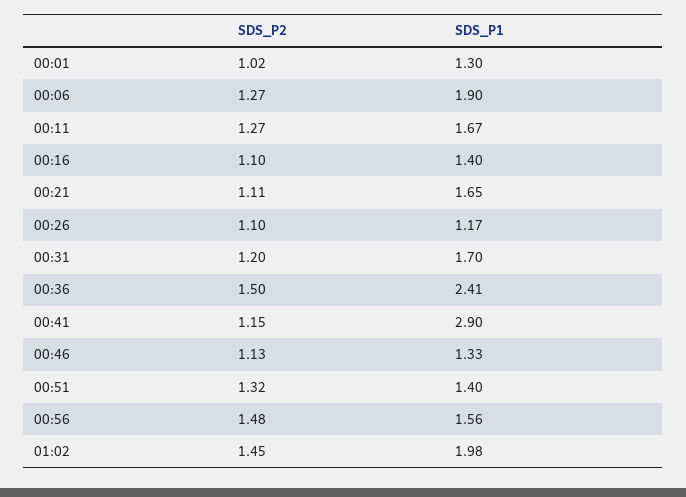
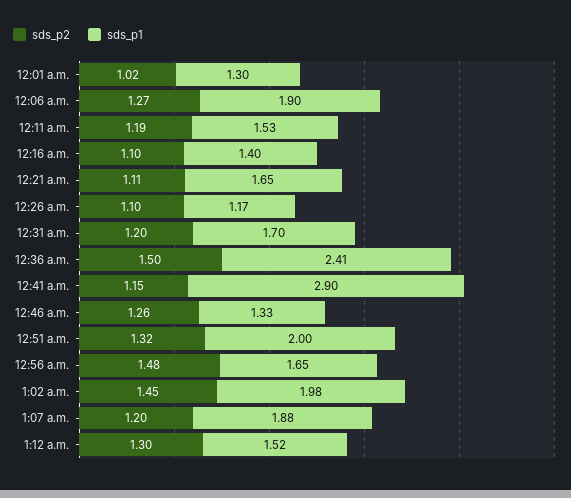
SDS_P2, 00:11: 1.27 -> 1.19
SDS_P1, 00:11: 1.67 -> 1.53
SDS_P2, 00:46: 1.13 -> 1.26
SDS_P1, 00:51: 1.4 -> 2
SDS_P1, 00:56: 1.56 -> 1.65
SDS_P2, 1:07 a.m.: none -> 1.2
SDS_P1, 1:07 a.m.: none -> 1.88
SDS_P2, 1:12 a.m.: none -> 1.3
SDS_P1, 1:12 a.m.: none -> 1.52

